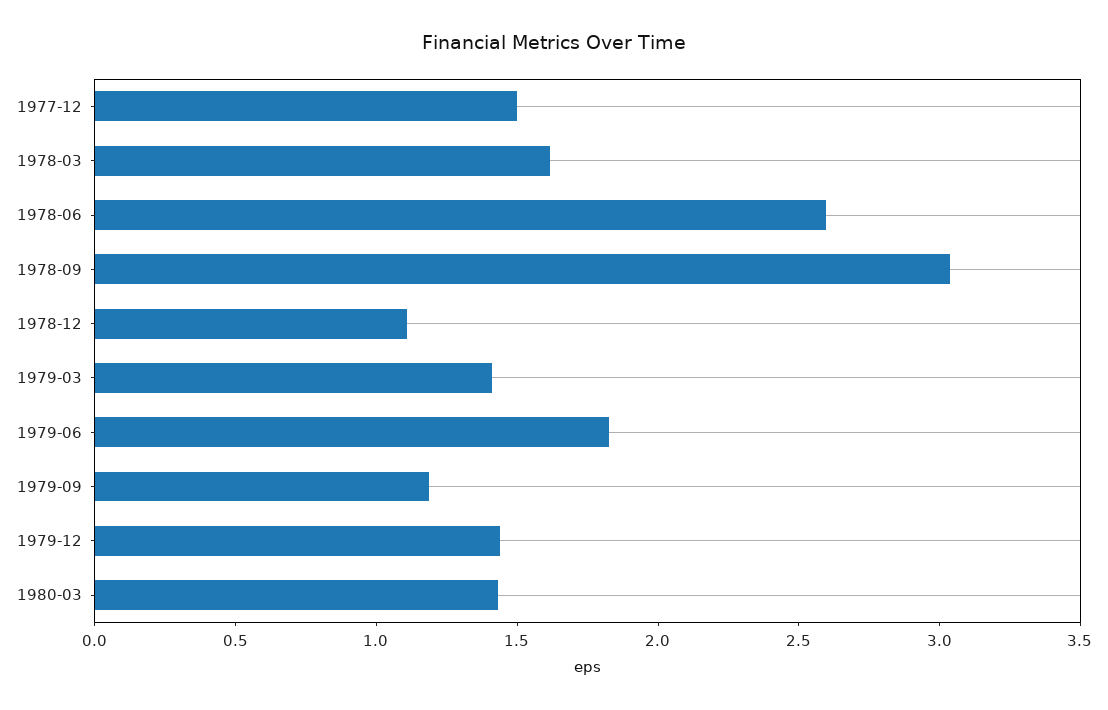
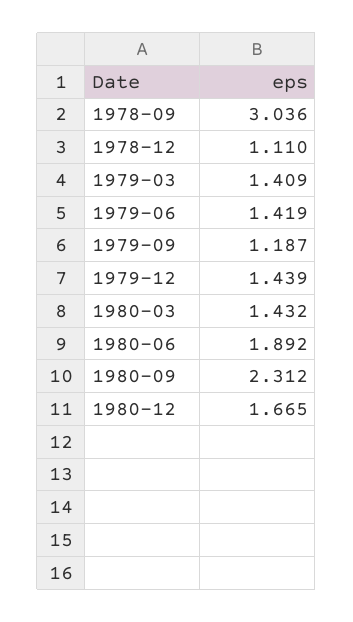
1977-12: 1.5 -> none
1978-03: 1.6 -> none
1978-06: 2.6 -> none
1979-06: 1.8 -> 1.419
1980-06: none -> 1.892
1980-09: none -> 2.312
1980-12: none -> 1.665

